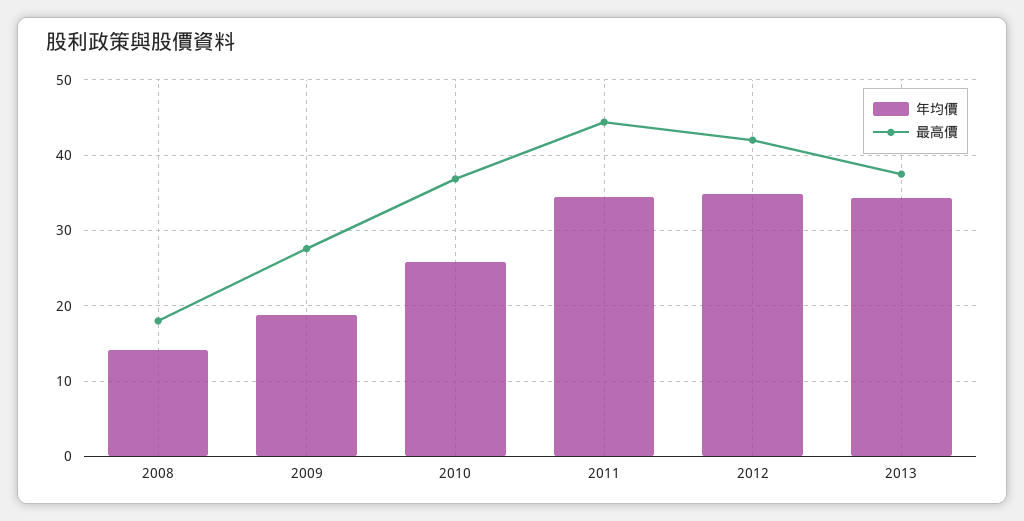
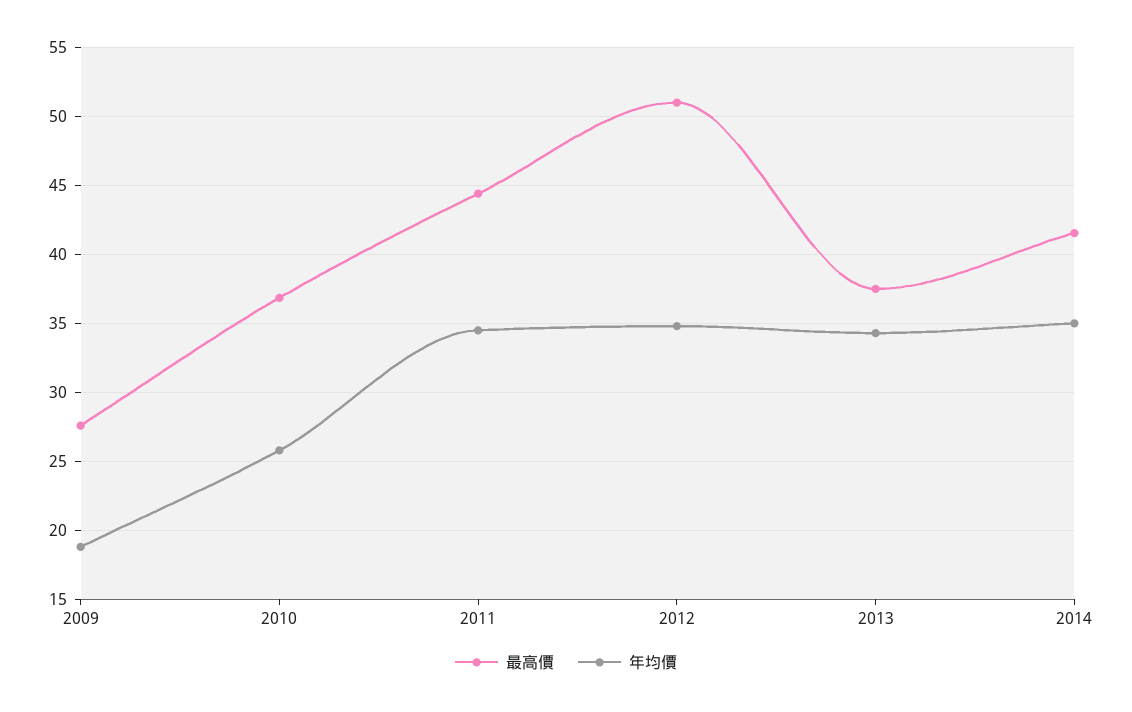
年均價, 2008: 14 -> none
最高價, 2008: 18 -> none
最高價, 2012: 42 -> 51
最高價, 2014: none -> 41.5
年均價, 2014: none -> 35

